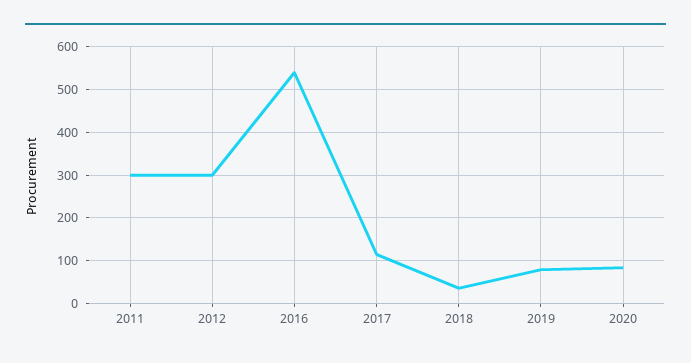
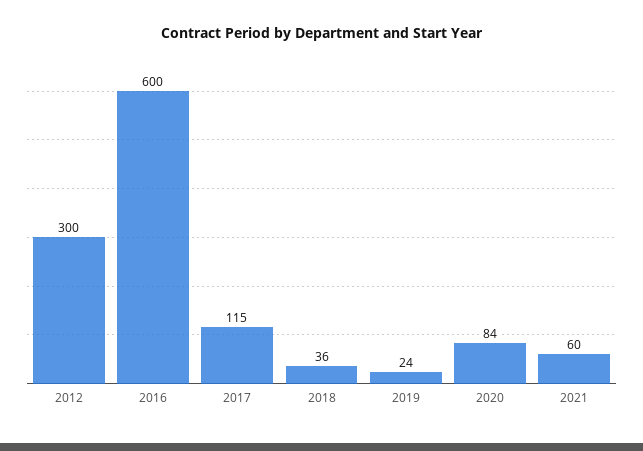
2011: 300 -> none
2016: 540 -> 600
2019: 80 -> 24
2021: none -> 60

